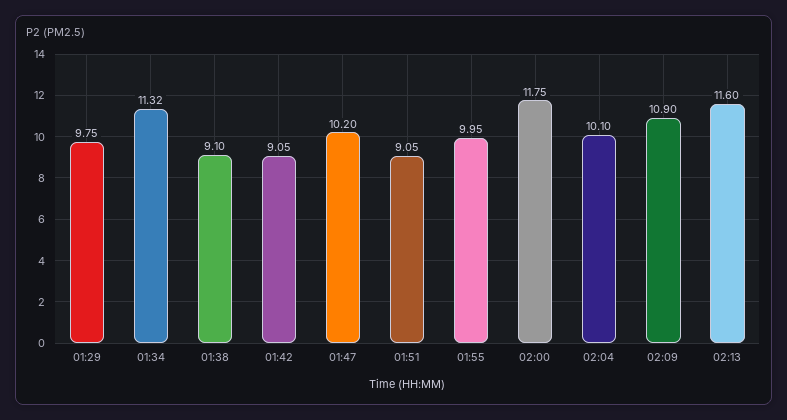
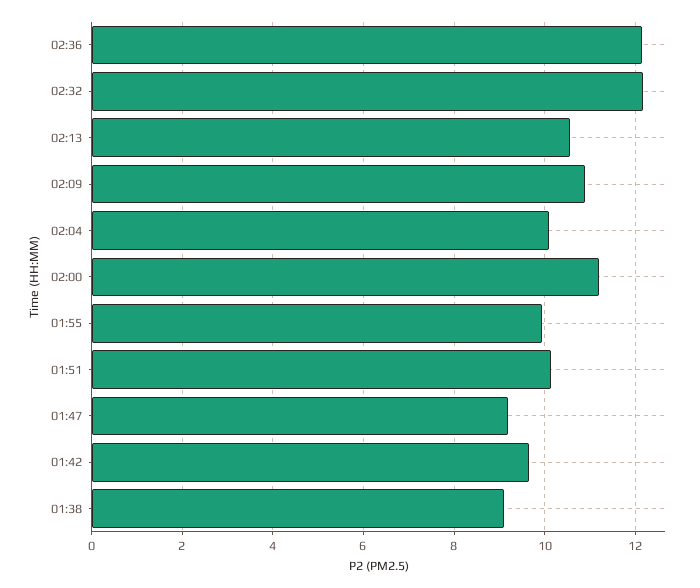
01:29: 9.75 -> none
01:34: 11.32 -> none
01:42: 9.05 -> 9.6
01:47: 10.2 -> 9.2
01:51: 9.05 -> 10.2
02:00: 11.75 -> 11.2
02:13: 11.6 -> 10.6
02:36: none -> 12.2
02:32: none -> 12.2

